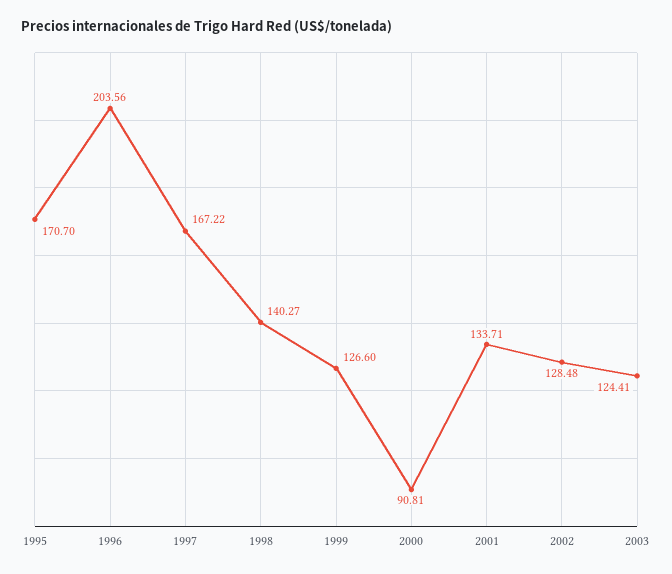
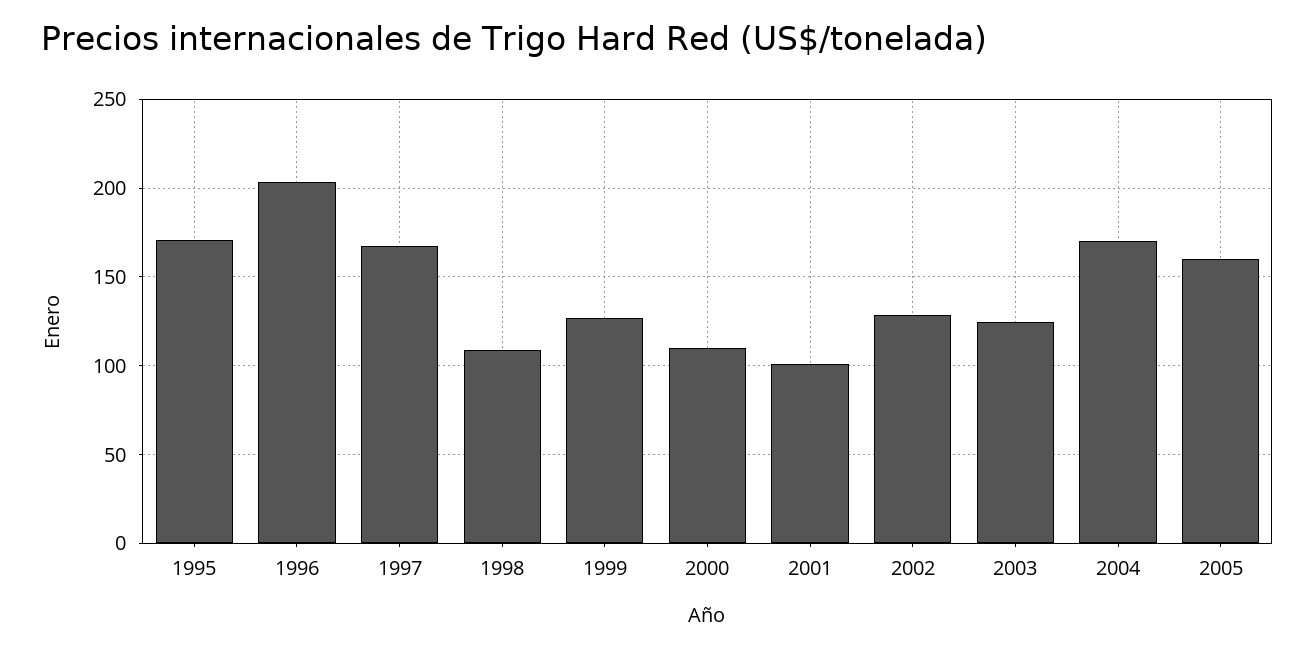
1998: 140.27 -> 110
2000: 90.81 -> 110
2001: 133.71 -> 100
2004: none -> 170
2005: none -> 160

